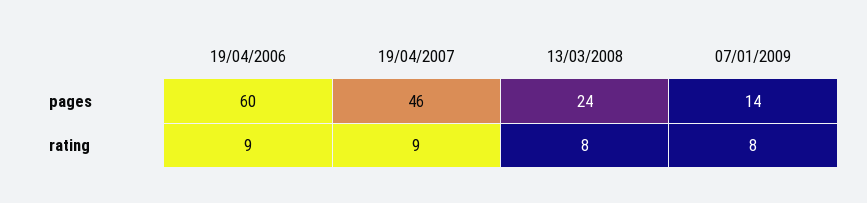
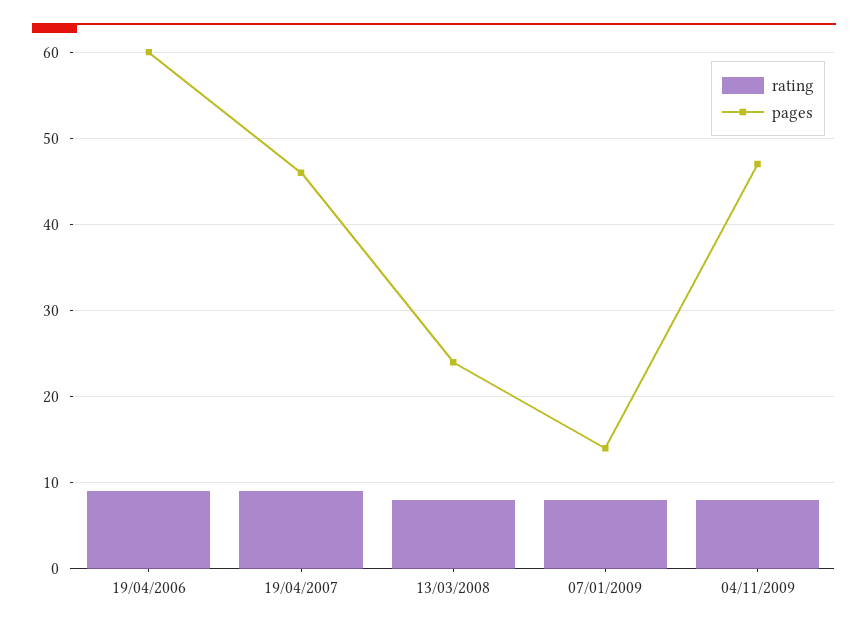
rating, 04/11/2009: none -> 8
pages, 04/11/2009: none -> 47

